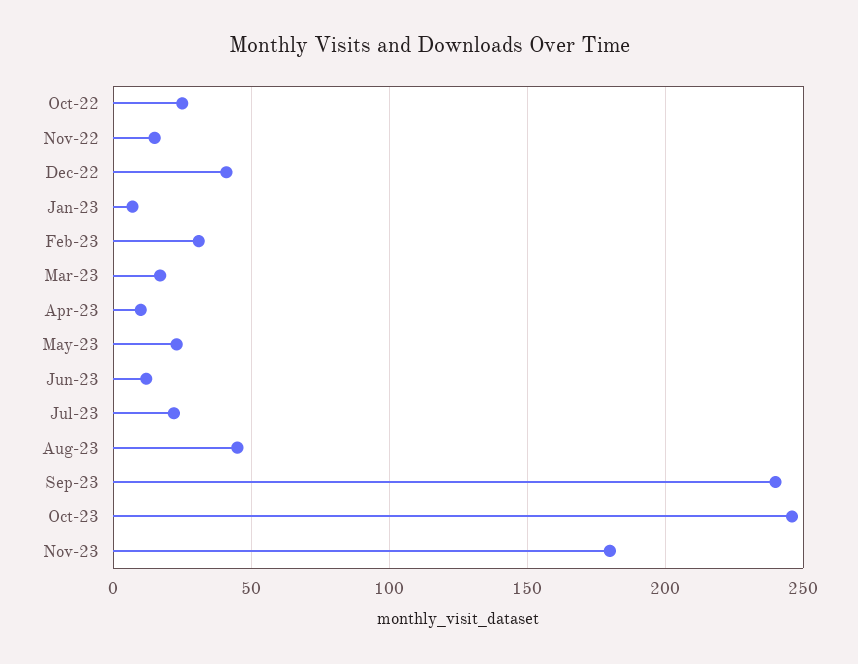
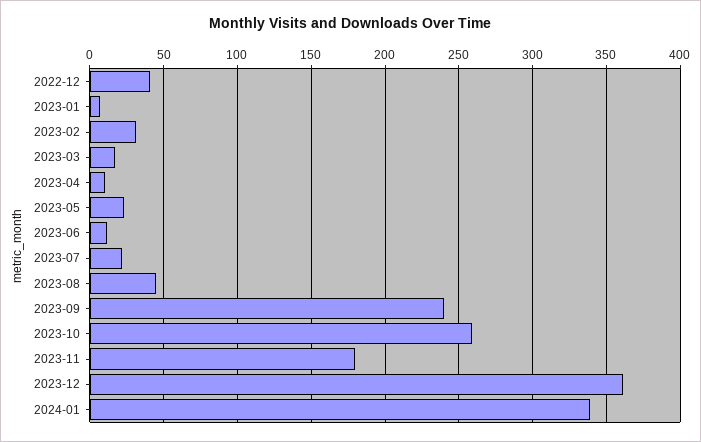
Oct-22: 25 -> none
Nov-22: 15 -> none
Oct-23: 245 -> 260
2023-12: none -> 360
2024-01: none -> 340

